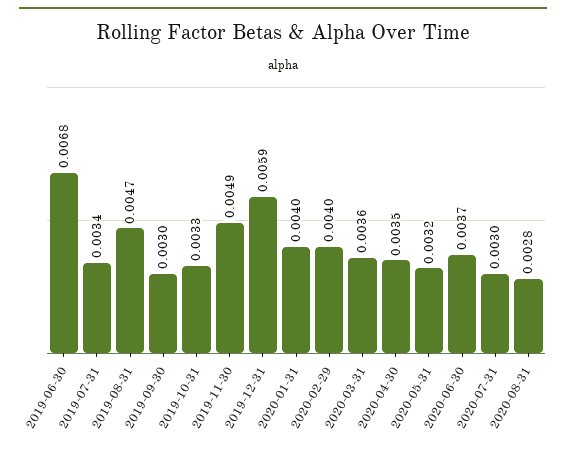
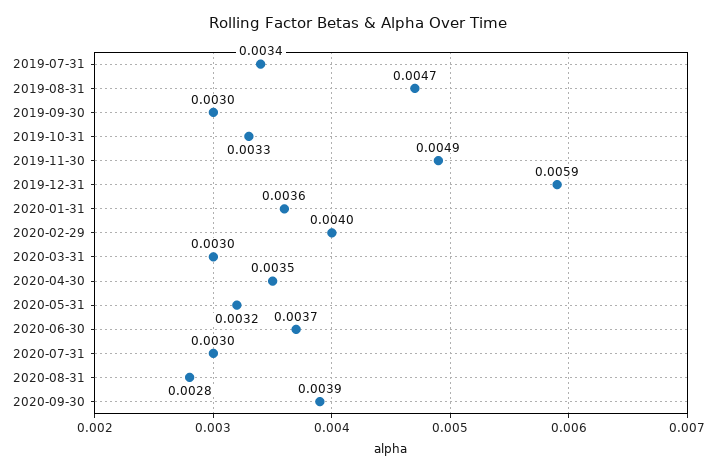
2019-06-30: 0.0068 -> none
2020-01-31: 0.004 -> 0.0036
2020-03-31: 0.0036 -> 0.003
2020-09-30: none -> 0.0039

